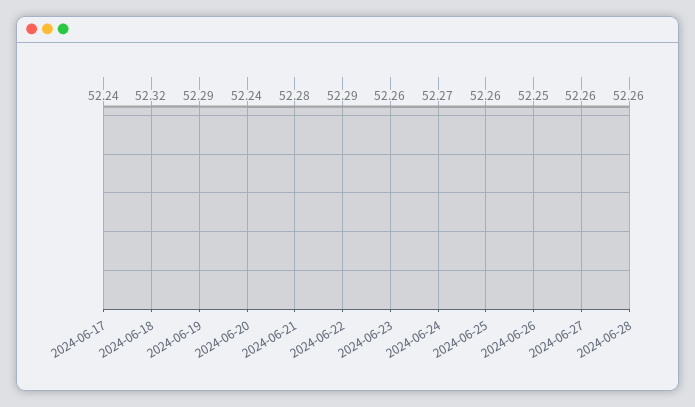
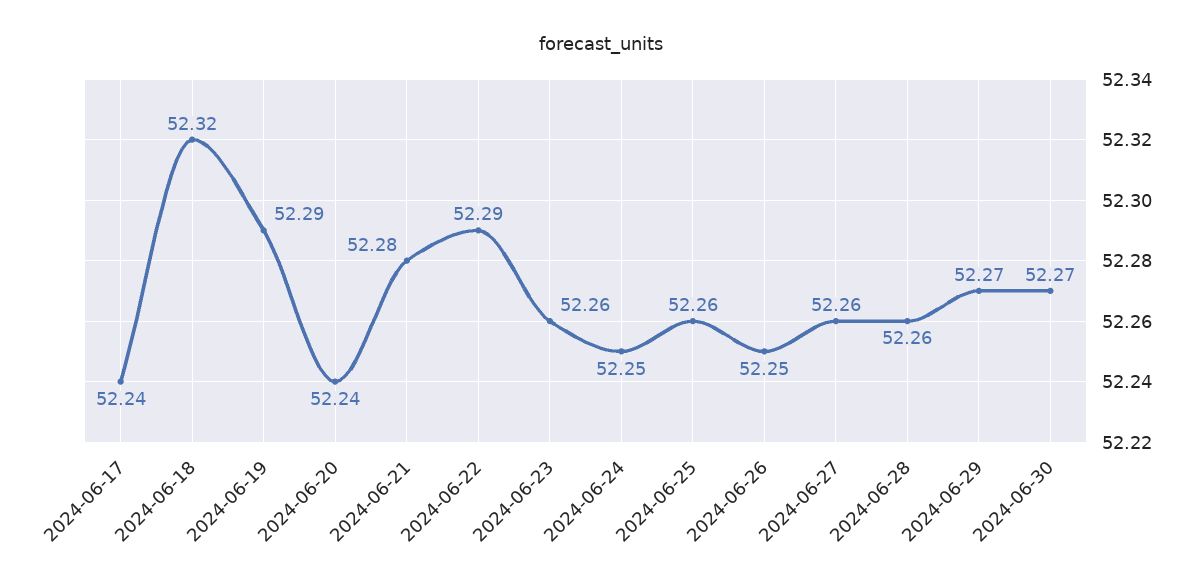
2024-06-24: 52.27 -> 52.25
2024-06-29: none -> 52.27
2024-06-30: none -> 52.27

